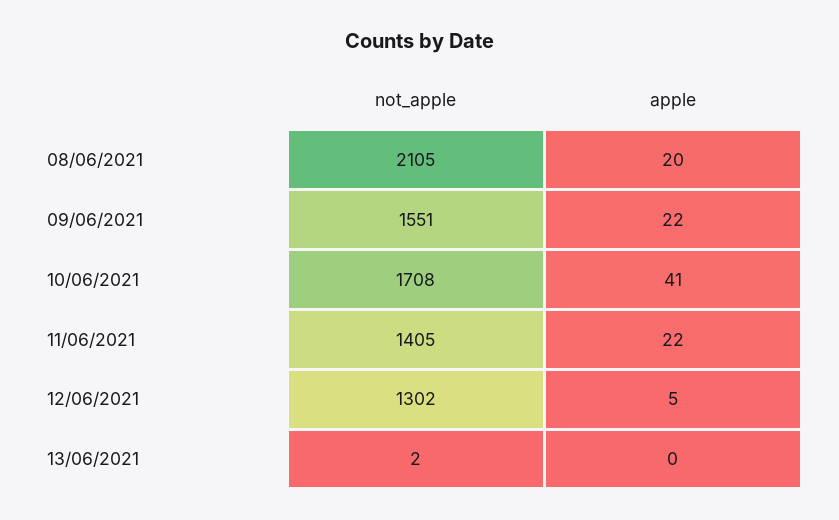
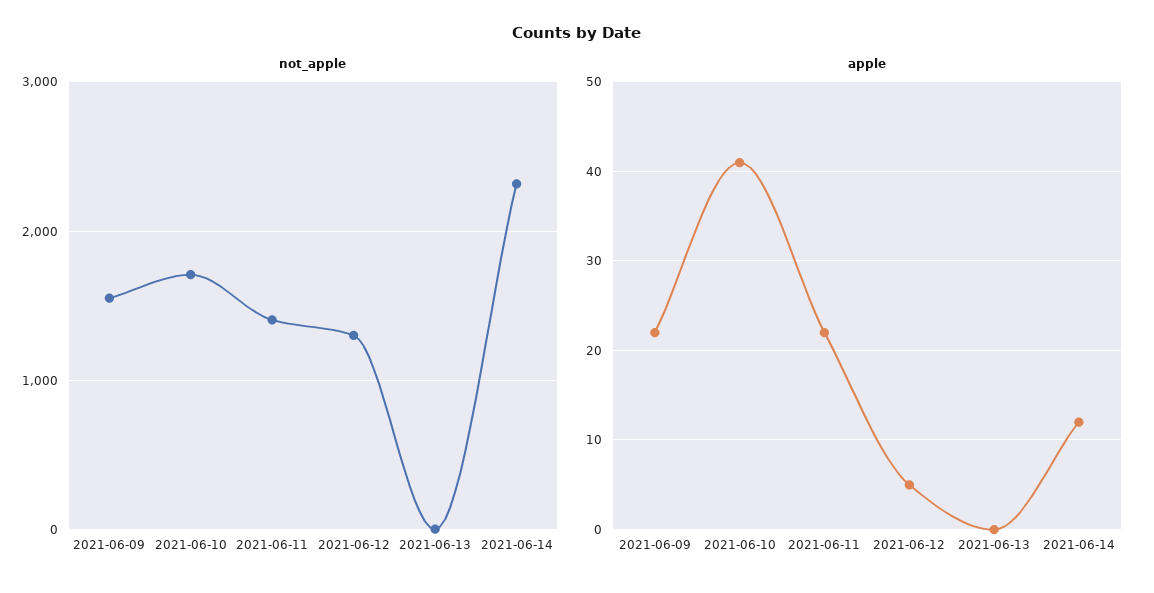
not_apple, 08/06/2021: 2105 -> none
apple, 08/06/2021: 20 -> none
not_apple, 2021-06-14: none -> 2300
apple, 2021-06-14: none -> 12

